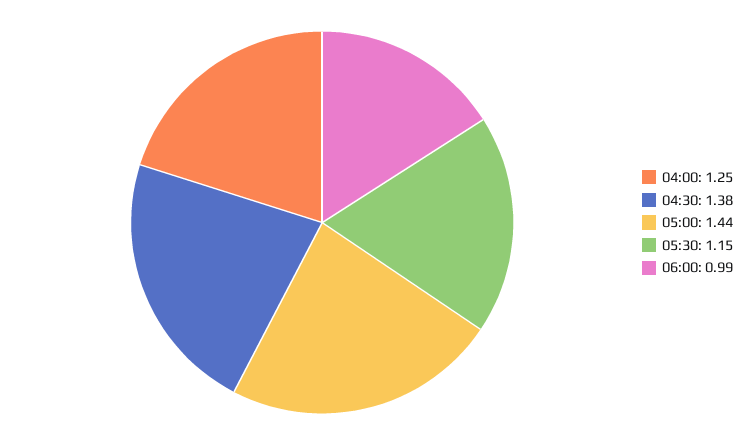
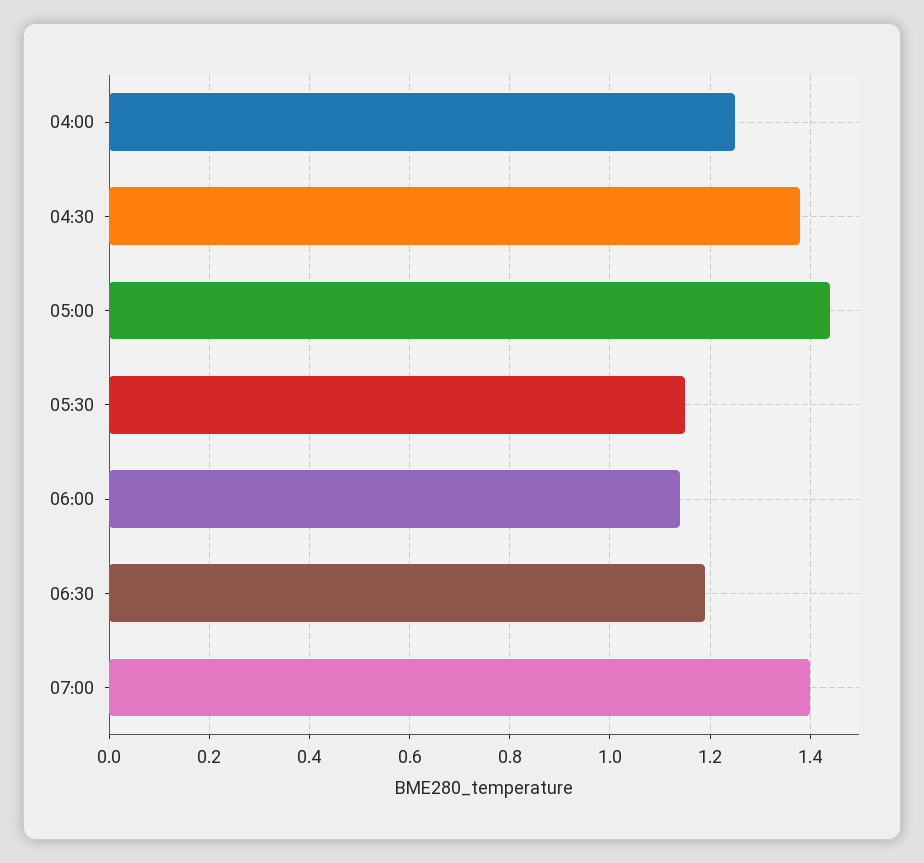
06:00: 0.99 -> 1.15
06:30: none -> 1.2
07:00: none -> 1.4

